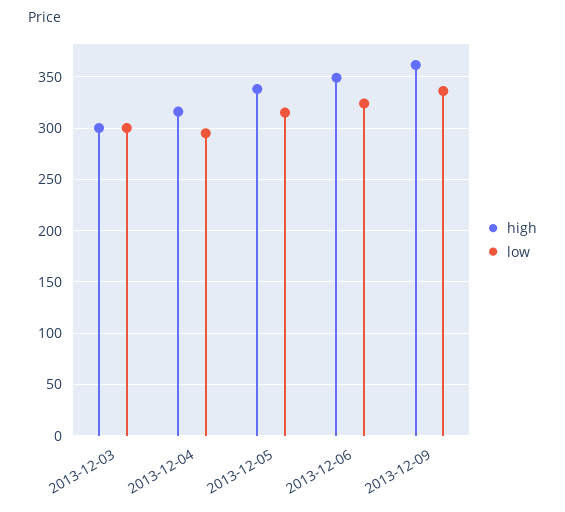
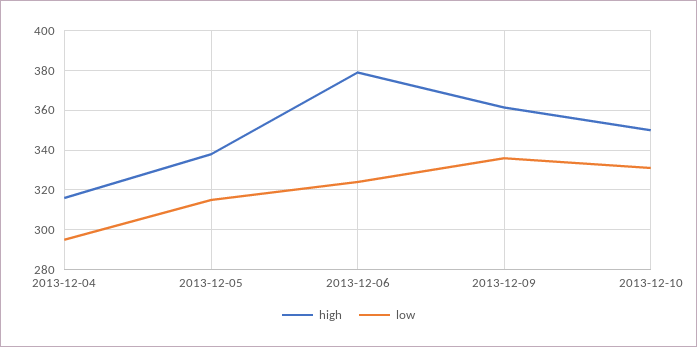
high, 2013-12-03: 300 -> none
low, 2013-12-03: 300 -> none
high, 2013-12-06: 350 -> 380
high, 2013-12-10: none -> 350
low, 2013-12-10: none -> 330

